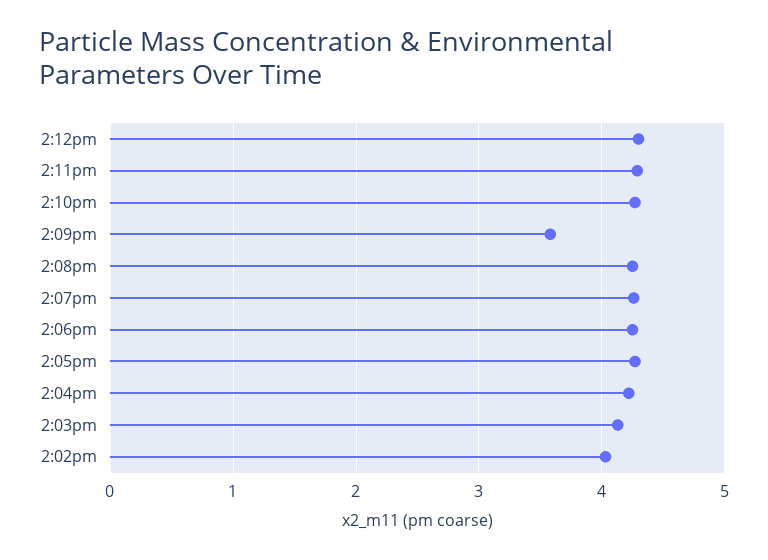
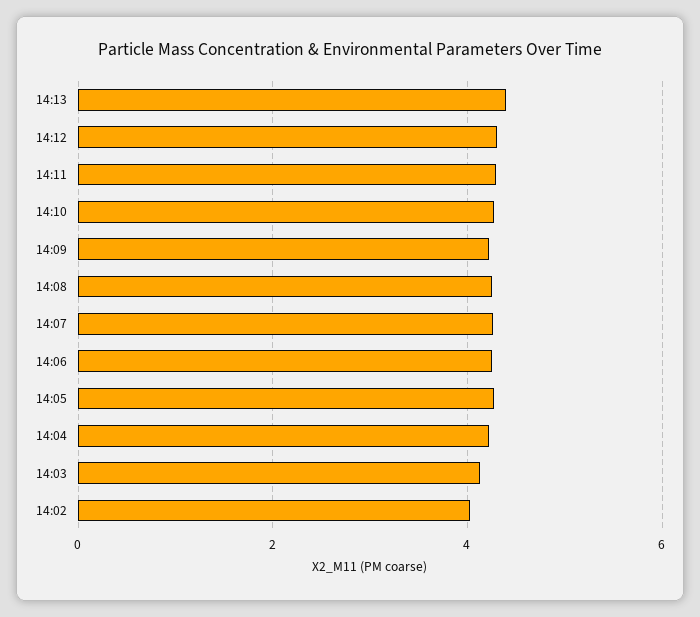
2:09pm: 3.6 -> 4.2
14:13: none -> 4.4

